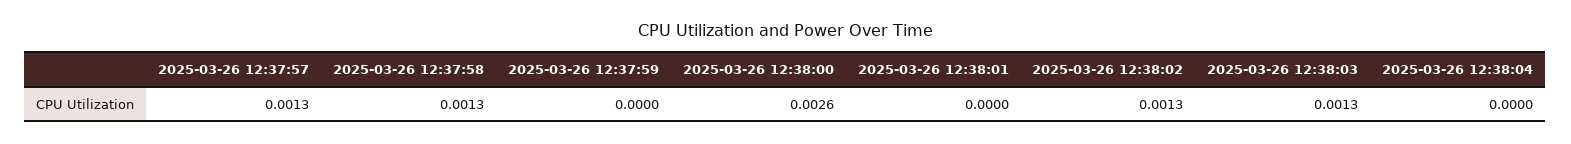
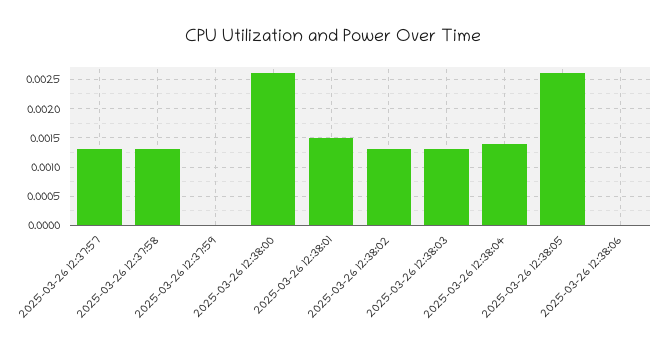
2025-03-26 12:38:01: 0 -> 0.0015
2025-03-26 12:38:04: 0 -> 0.0015
2025-03-26 12:38:05: none -> 0.0025
2025-03-26 12:38:06: none -> 0

